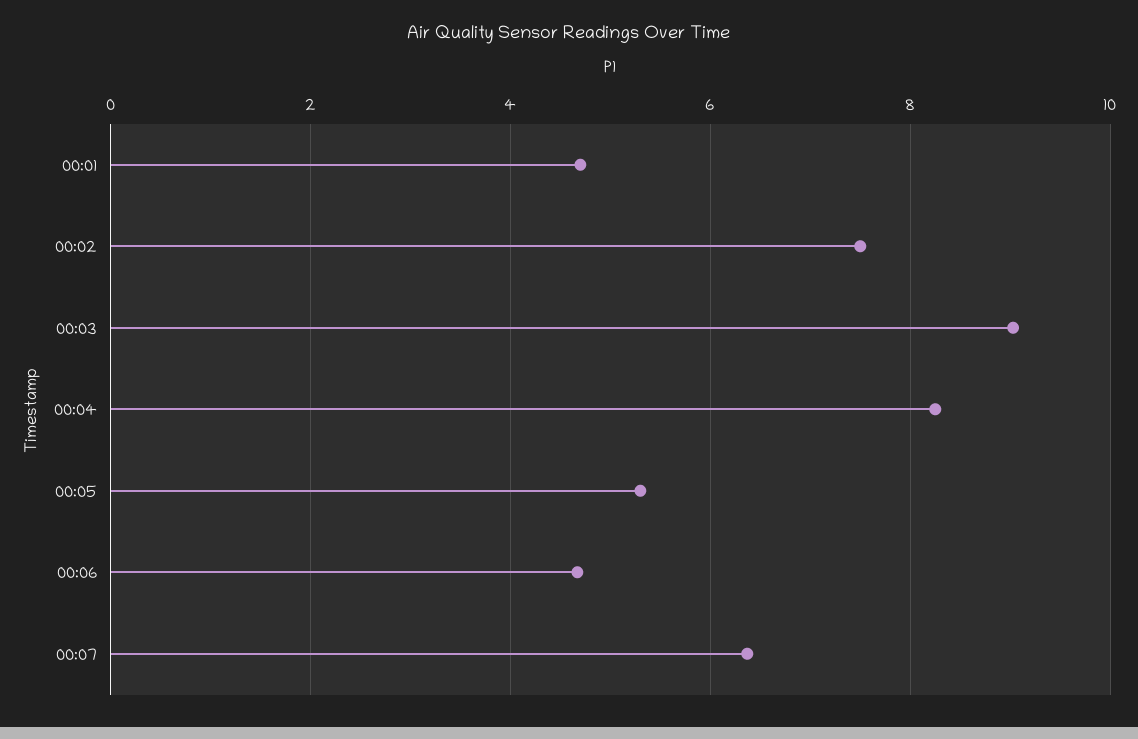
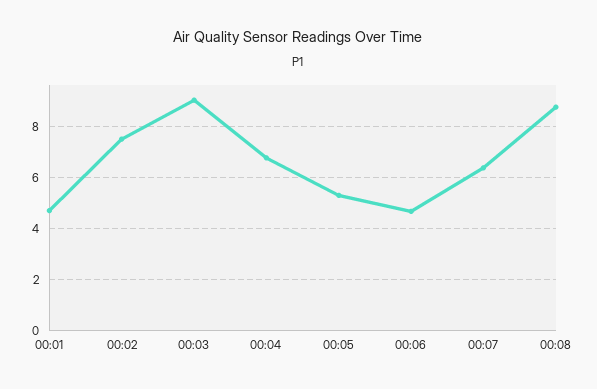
00:04: 8.2 -> 6.75
00:08: none -> 8.75

